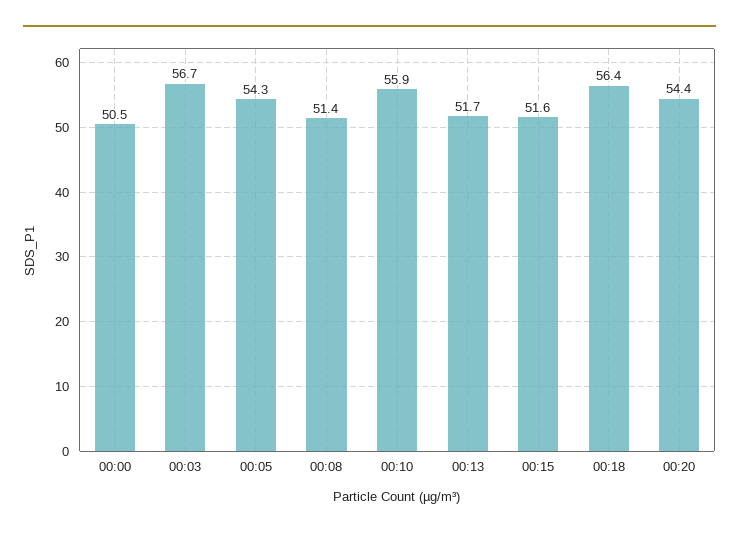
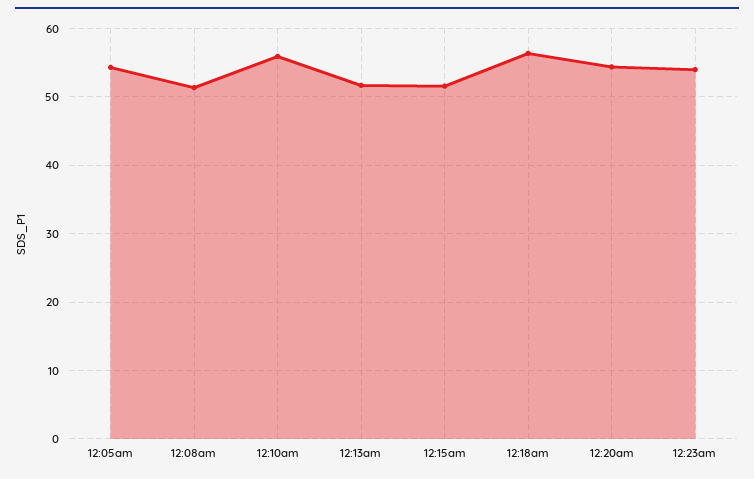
00:00: 50.5 -> none
00:03: 56.7 -> none
12:23am: none -> 54

